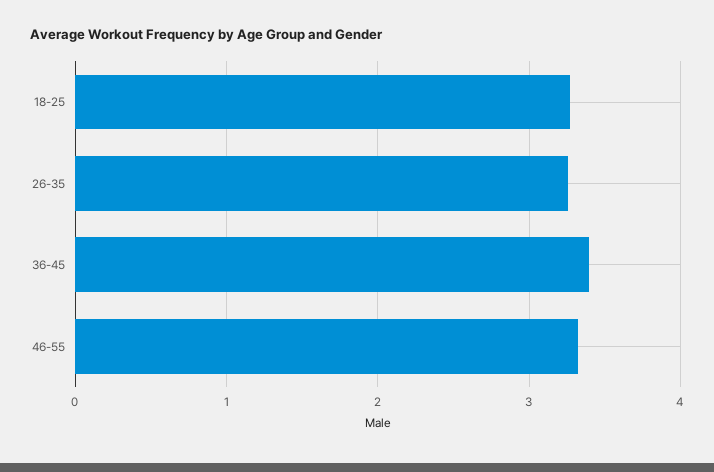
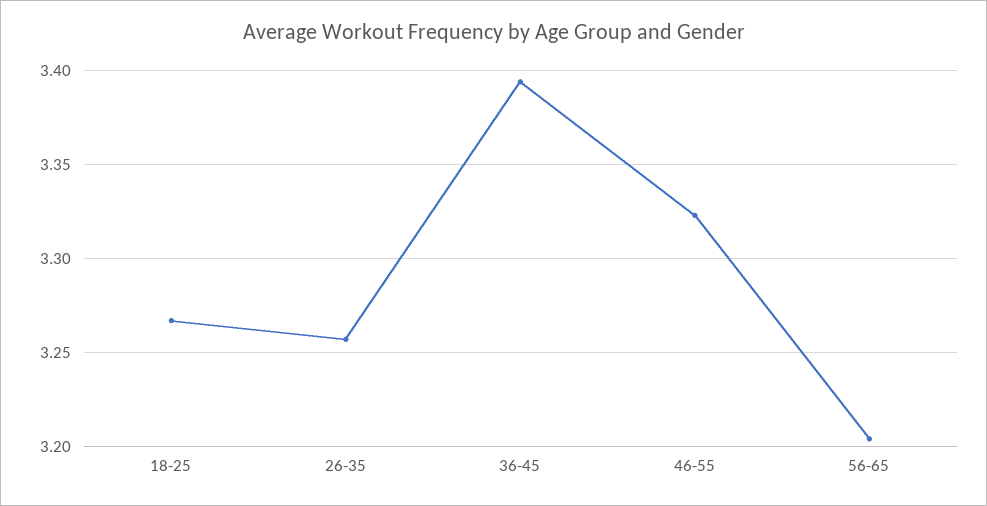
56-65: none -> 3.205

